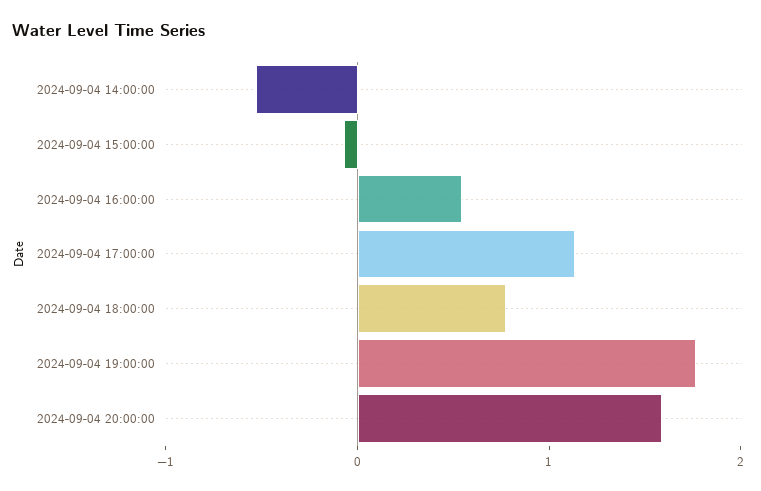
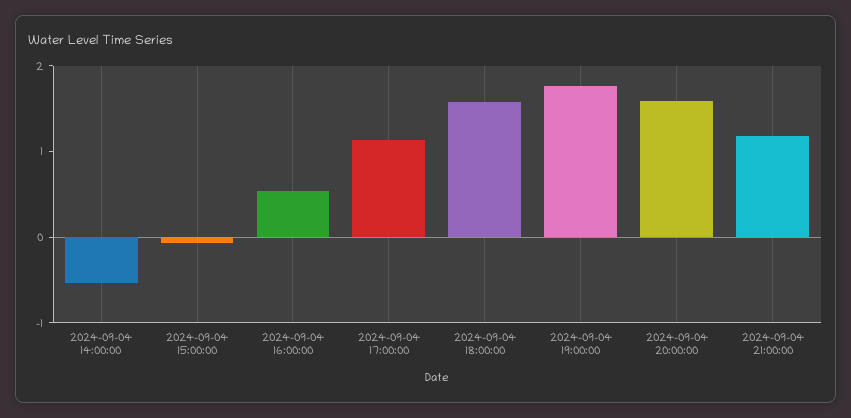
2024-09-04 18:00:00: 0.8 -> 1.6
2024-09-04 21:00:00: none -> 1.2

